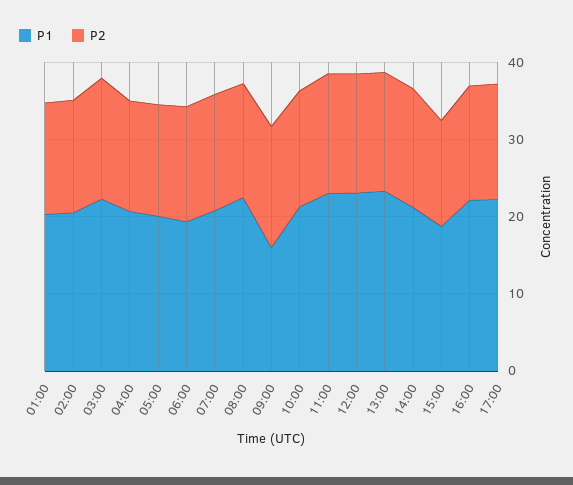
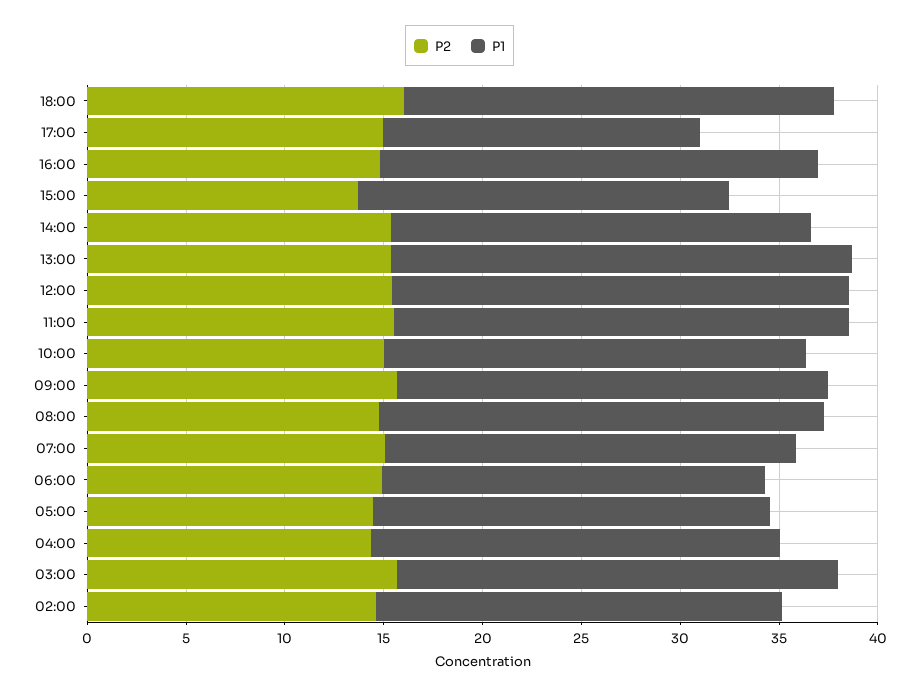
P1, 01:00: 20 -> none
P2, 01:00: 14 -> none
P1, 09:00: 16 -> 22
P1, 17:00: 22 -> 16
P2, 18:00: none -> 16
P1, 18:00: none -> 22

